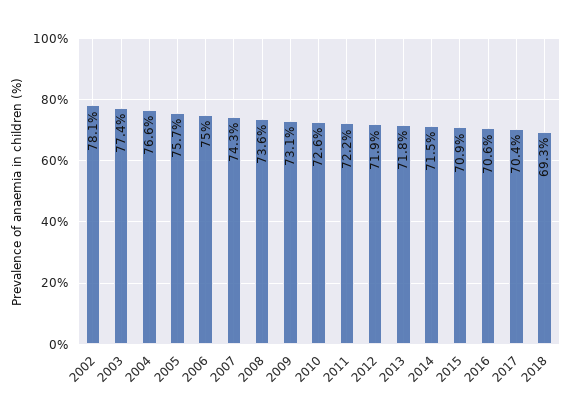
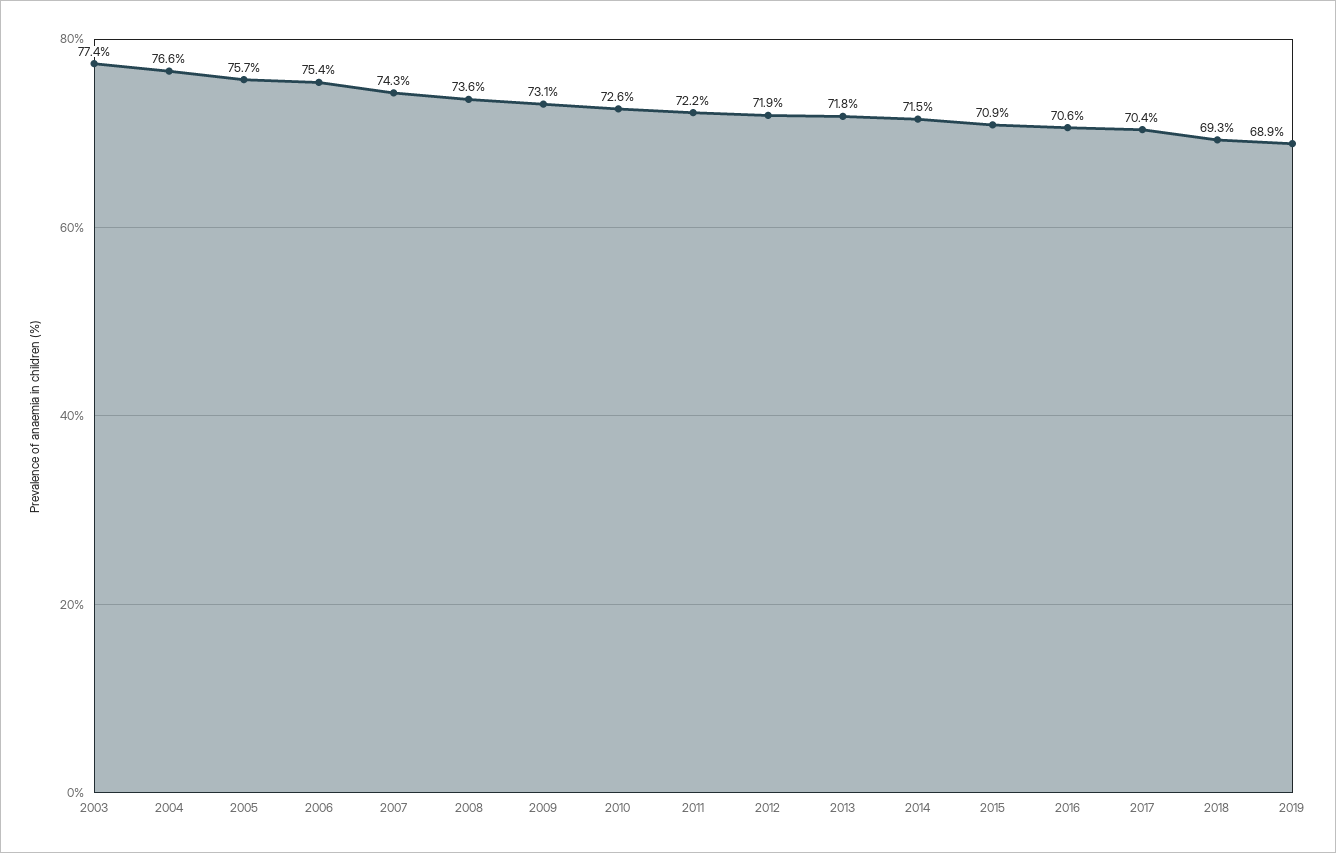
2002: 78.1 -> none
2006: 75 -> 75.4
2019: none -> 68.9

